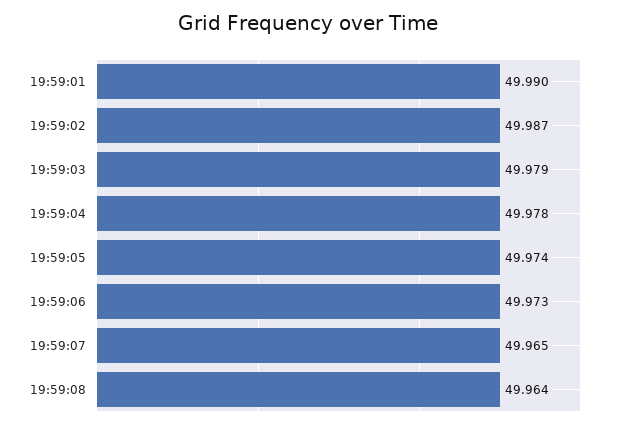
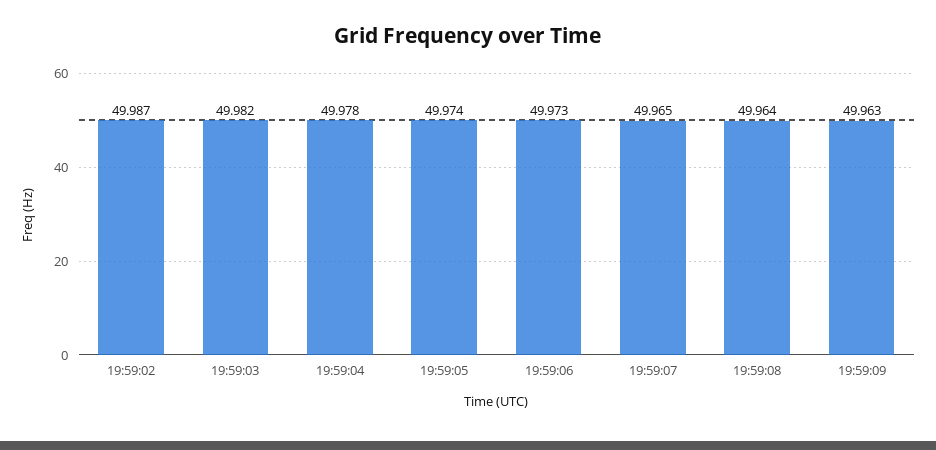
19:59:01: 49.99 -> none
19:59:03: 49.979 -> 49.982
19:59:09: none -> 49.963

